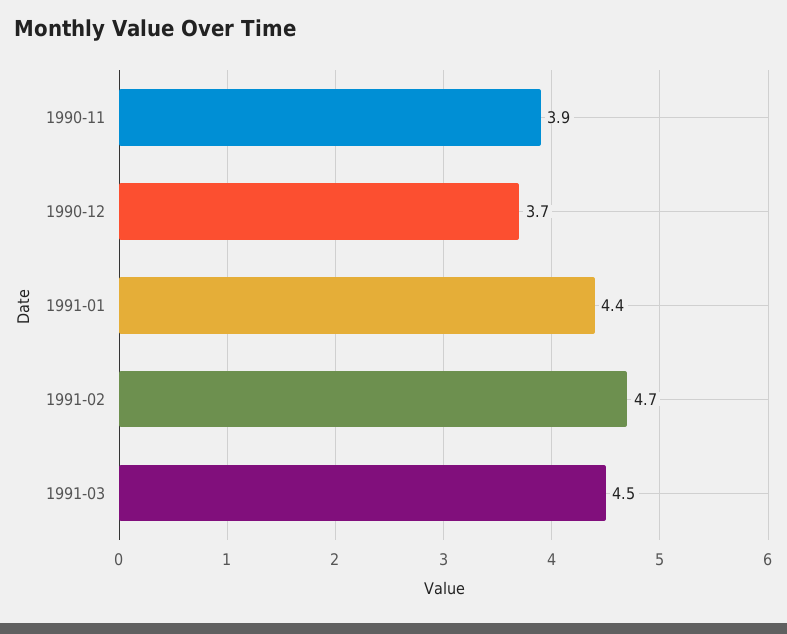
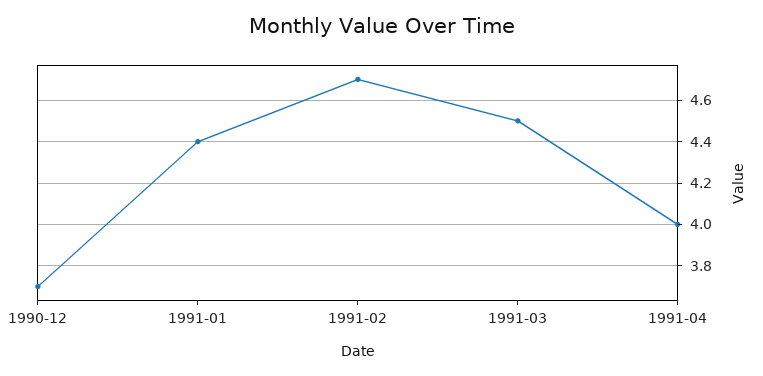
1990-11: 3.9 -> none
1991-04: none -> 4

